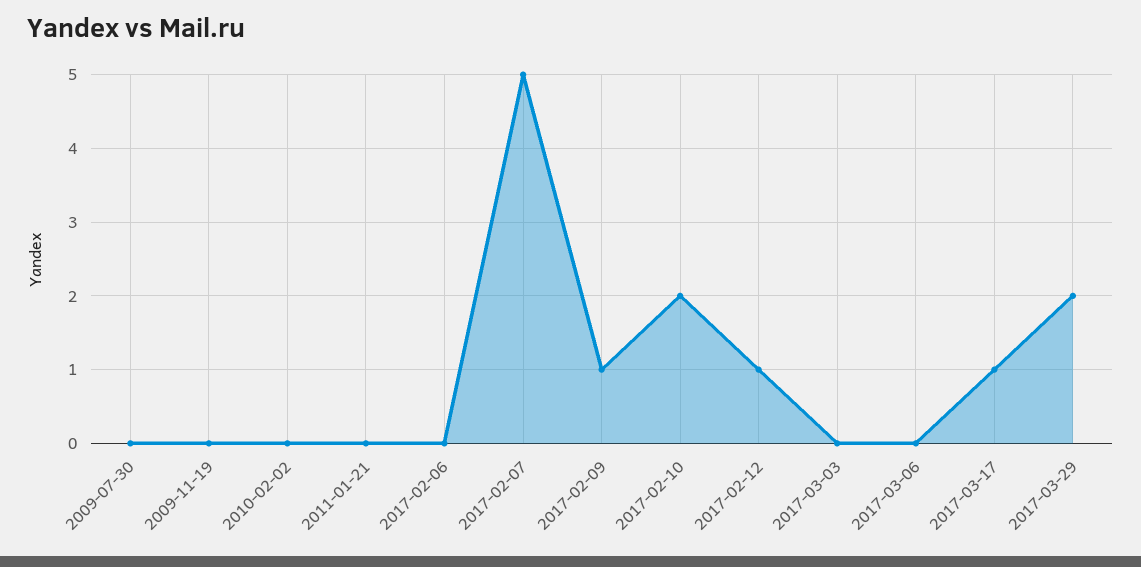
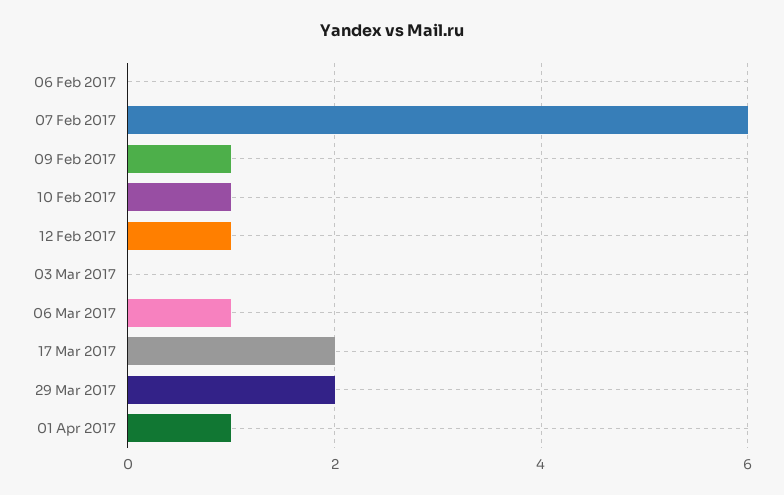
2009-07-30: 0 -> none
2009-11-19: 0 -> none
2010-02-02: 0 -> none
2011-01-21: 0 -> none
2017-02-07: 5 -> 6
2017-02-10: 2 -> 1
2017-03-06: 0 -> 1
2017-03-17: 1 -> 2
01 Apr 2017: none -> 1

